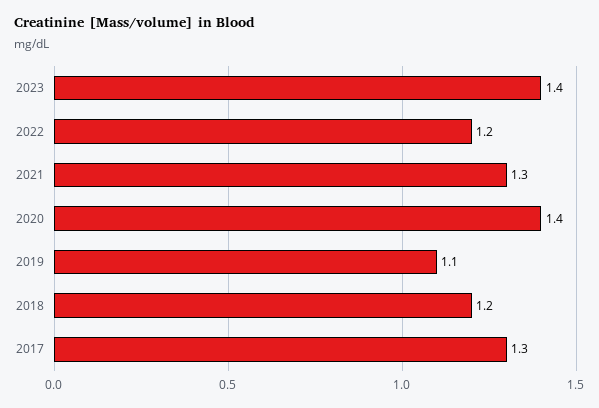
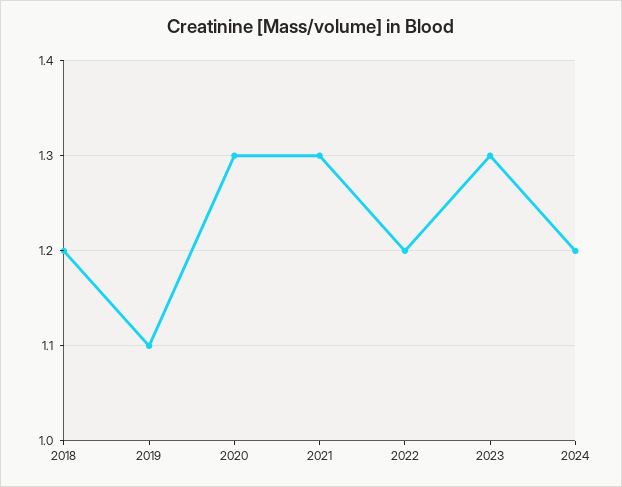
2023: 1.4 -> 1.3
2020: 1.4 -> 1.3
2017: 1.3 -> none
2024: none -> 1.2

